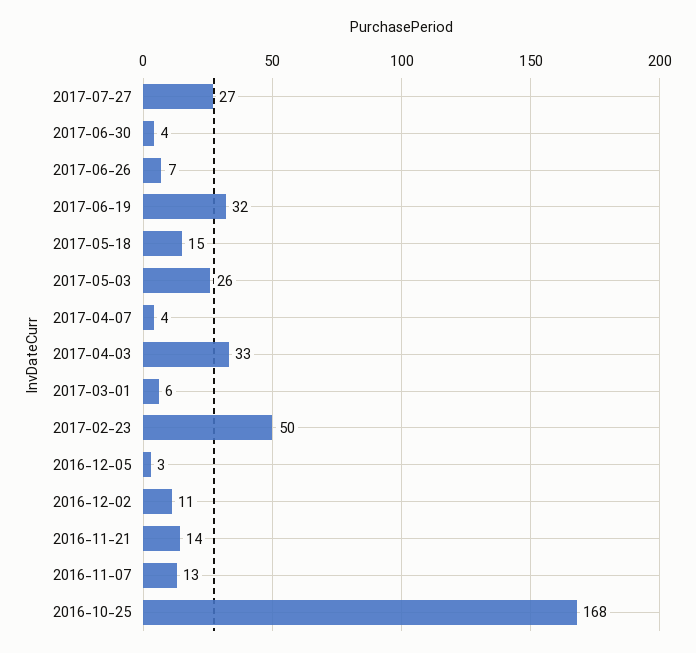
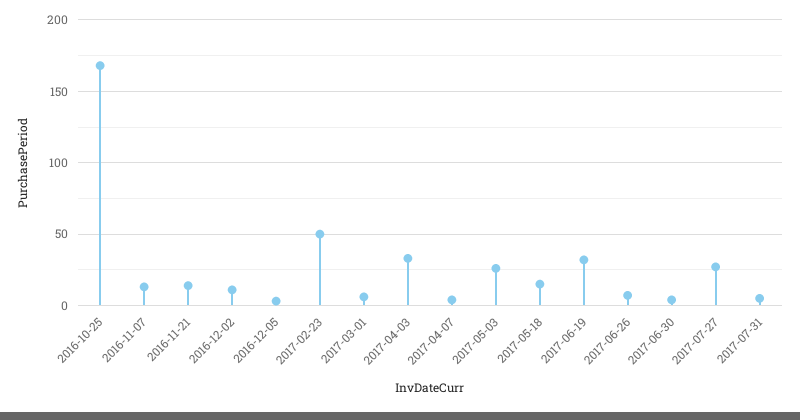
2017-07-31: none -> 5

